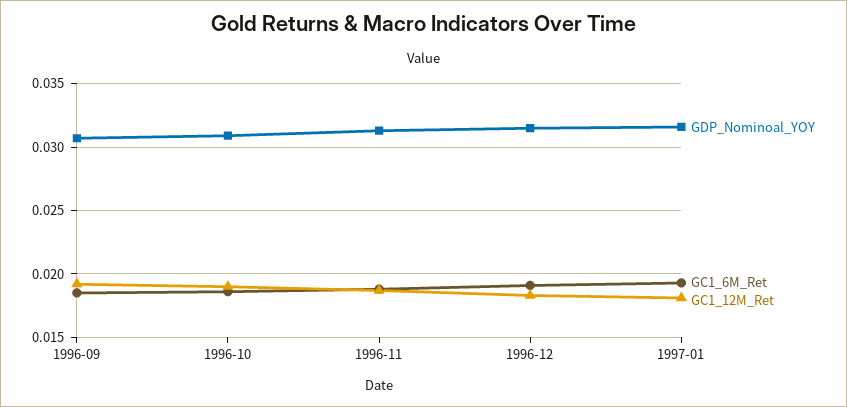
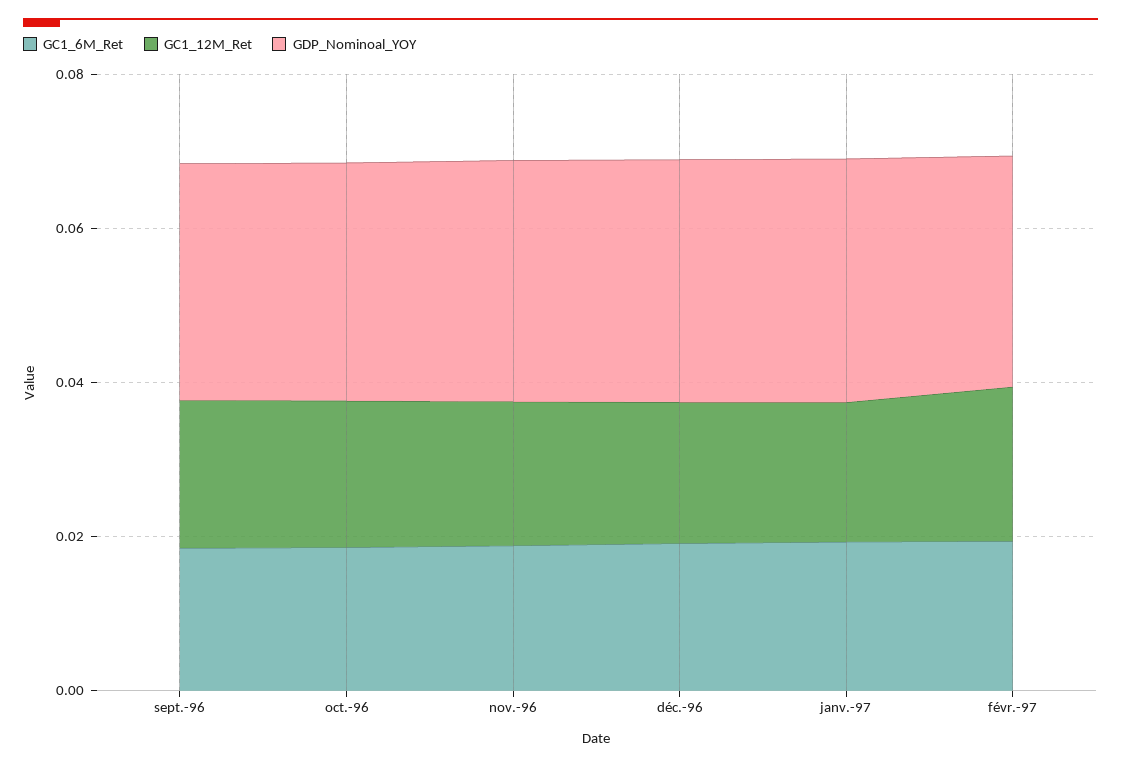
GC1_6M_Ret, févr.-97: none -> 0.02
GC1_12M_Ret, févr.-97: none -> 0.02
GDP_Nominoal_YOY, févr.-97: none -> 0.03

